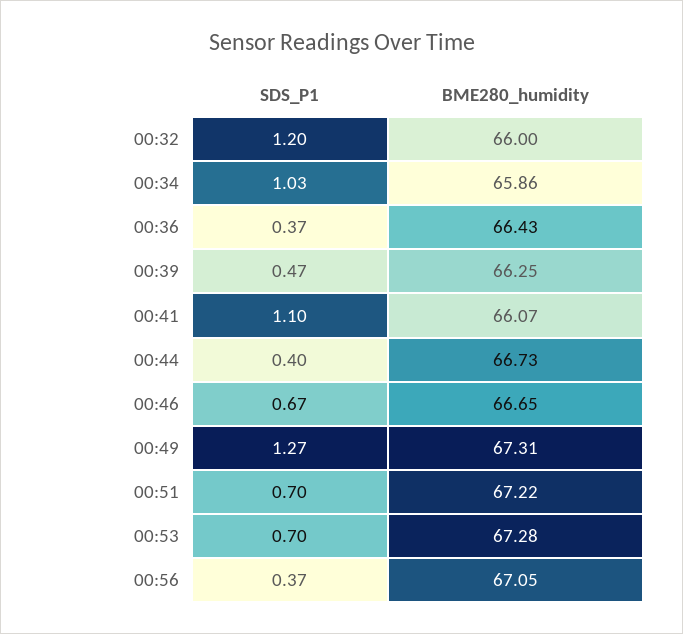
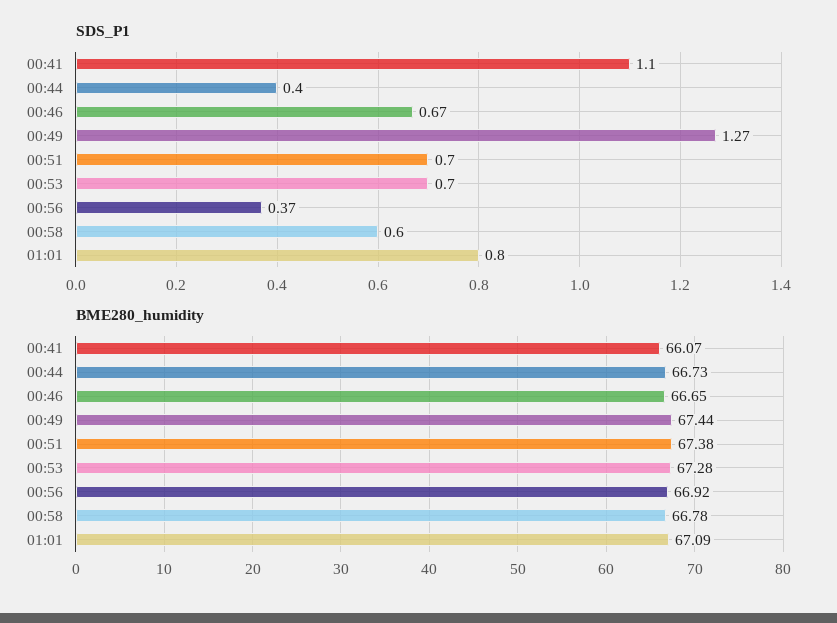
SDS_P1, 00:32: 1.2 -> none
BME280_humidity, 00:32: 66 -> none
SDS_P1, 00:34: 1.03 -> none
BME280_humidity, 00:34: 65.86 -> none
SDS_P1, 00:36: 0.37 -> none
BME280_humidity, 00:36: 66.43 -> none
SDS_P1, 00:39: 0.47 -> none
BME280_humidity, 00:39: 66.25 -> none
BME280_humidity, 00:49: 67.31 -> 67.44
BME280_humidity, 00:51: 67.22 -> 67.38
BME280_humidity, 00:56: 67.05 -> 66.92
SDS_P1, 00:58: none -> 0.6
SDS_P1, 01:01: none -> 0.8
BME280_humidity, 00:58: none -> 66.78
BME280_humidity, 01:01: none -> 67.09

